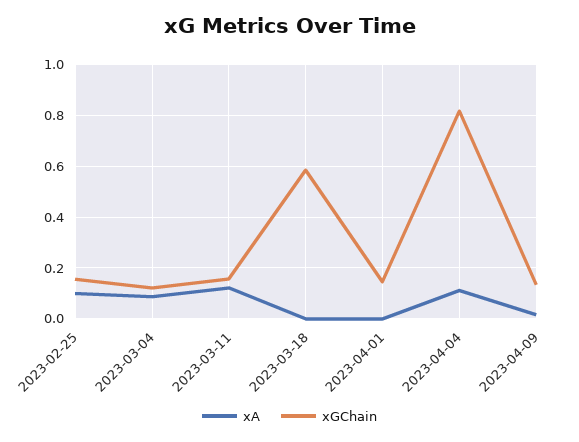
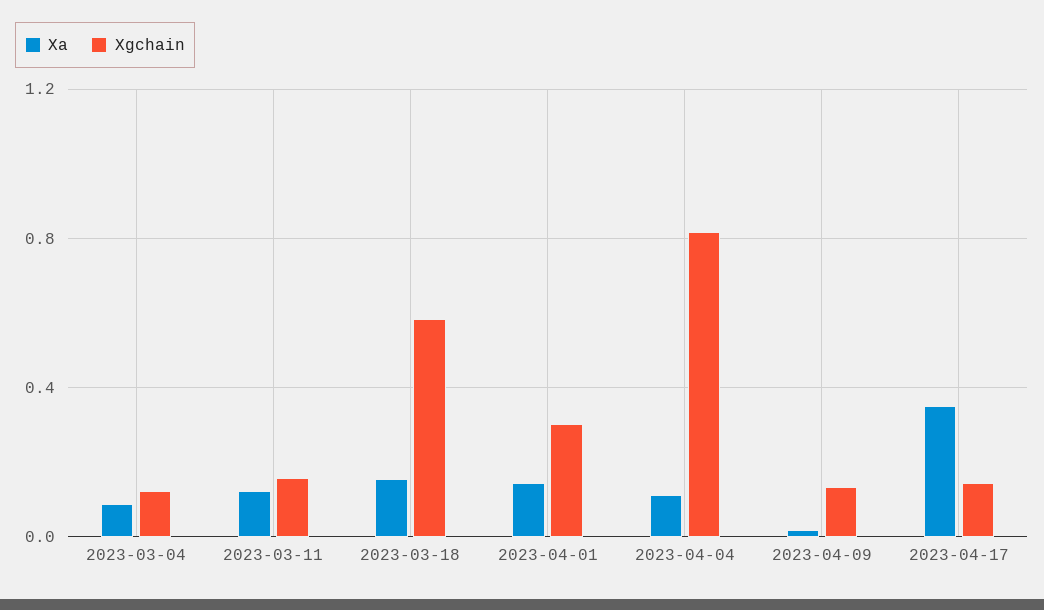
xA, 2023-02-25: 0.1 -> none
xGChain, 2023-02-25: 0.15 -> none
xA, 2023-03-18: 0 -> 0.15
xA, 2023-04-01: 0 -> 0.15
xGChain, 2023-04-01: 0.15 -> 0.3
xA, 2023-04-17: none -> 0.35
xGChain, 2023-04-17: none -> 0.15

